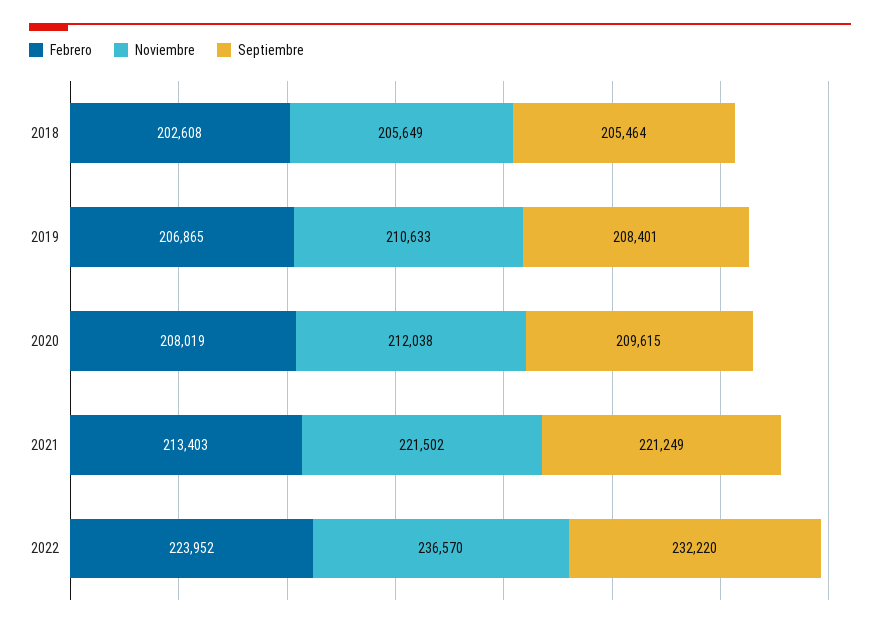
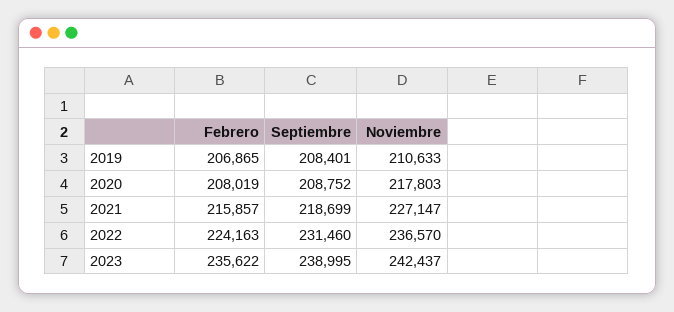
Febrero, 2018: 202608 -> none
Noviembre, 2018: 205649 -> none
Septiembre, 2018: 205464 -> none
Noviembre, 2020: 212038 -> 217803
Septiembre, 2020: 209615 -> 208752
Febrero, 2021: 213403 -> 215857
Noviembre, 2021: 221502 -> 227147
Septiembre, 2021: 221249 -> 218699
Febrero, 2022: 223952 -> 224163
Septiembre, 2022: 232220 -> 231460
Febrero, 2023: none -> 235622
Septiembre, 2023: none -> 238995
Noviembre, 2023: none -> 242437

